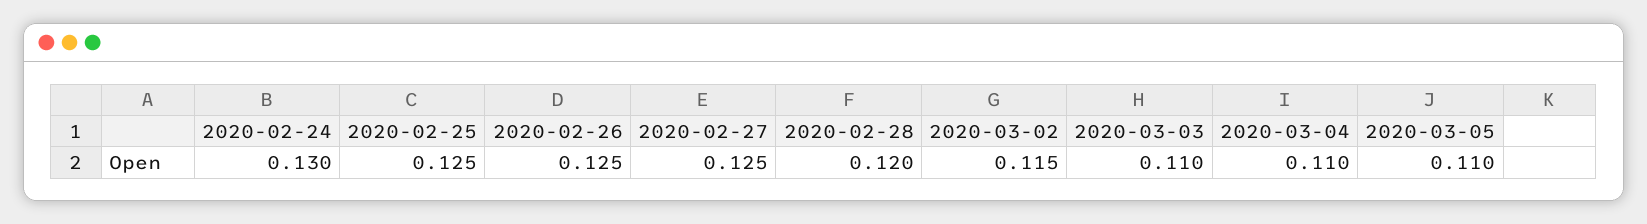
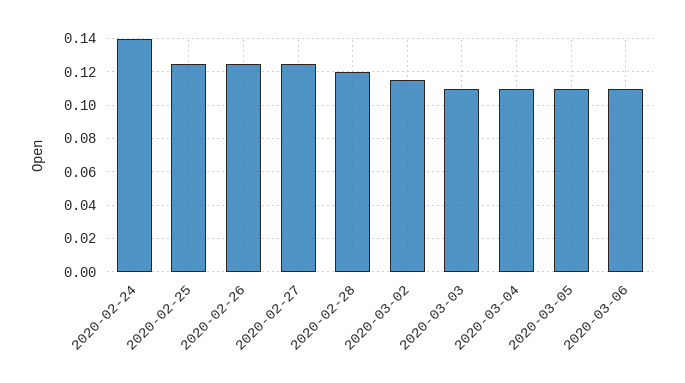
2020-02-24: 0.13 -> 0.14
2020-03-06: none -> 0.11

